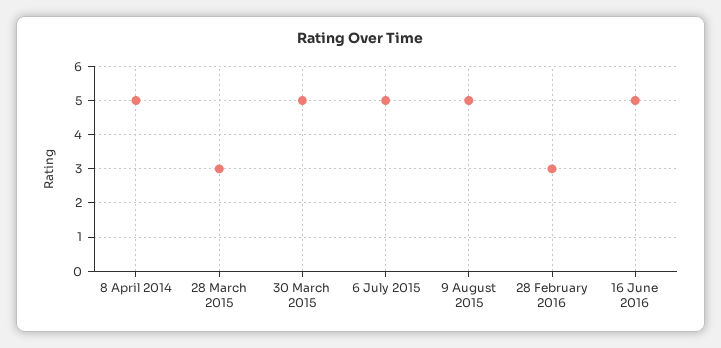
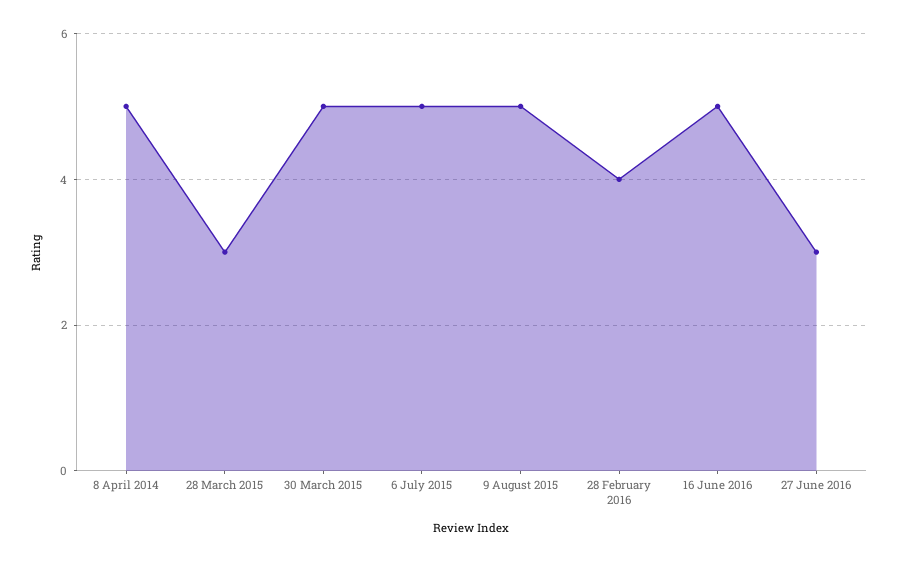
28 February 2016: 3 -> 4
27 June 2016: none -> 3

